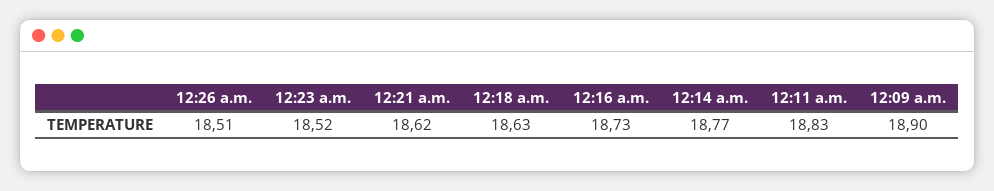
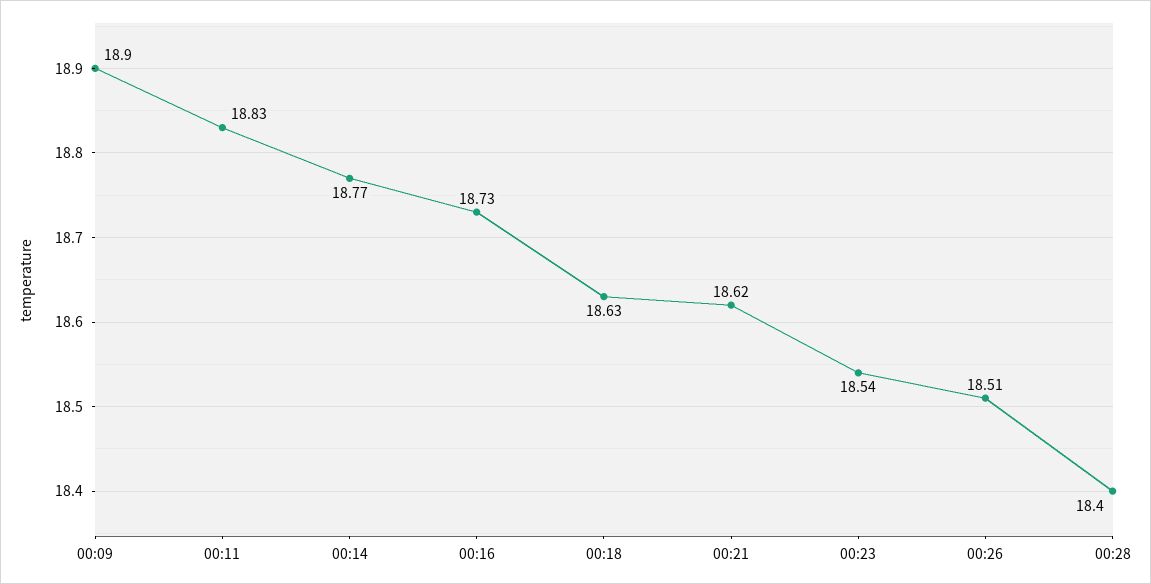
12:23 a.m.: 18.52 -> 18.54
00:28: none -> 18.4

